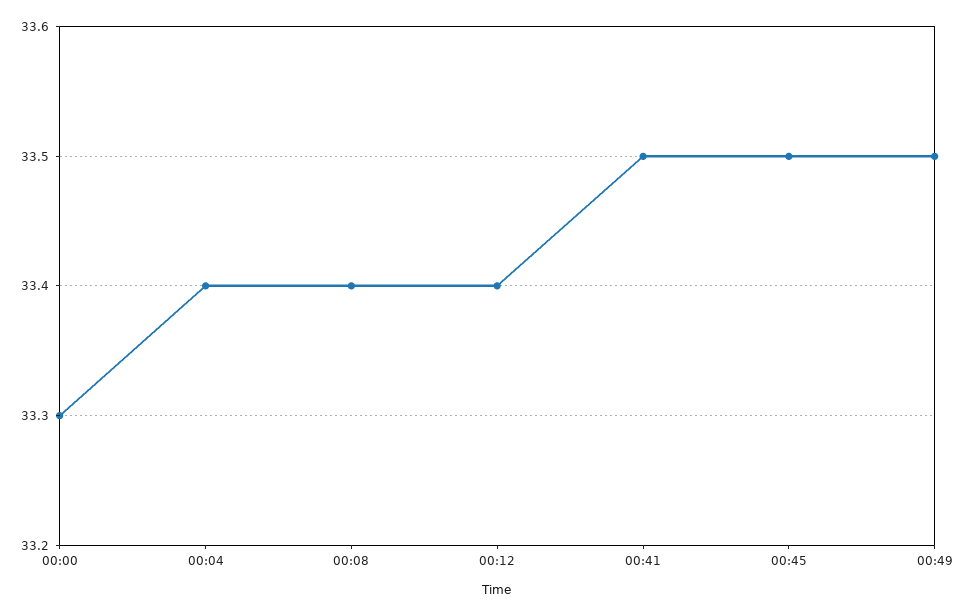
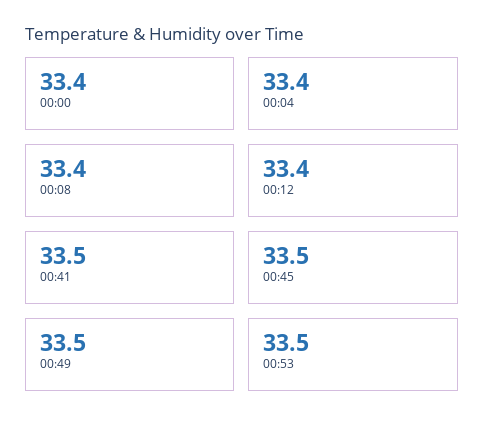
00:00: 33.3 -> 33.4
00:53: none -> 33.5

